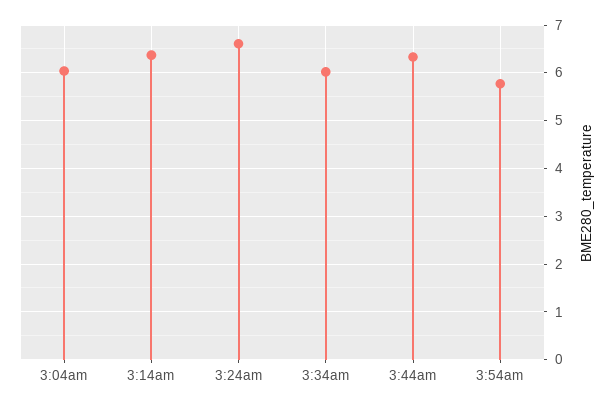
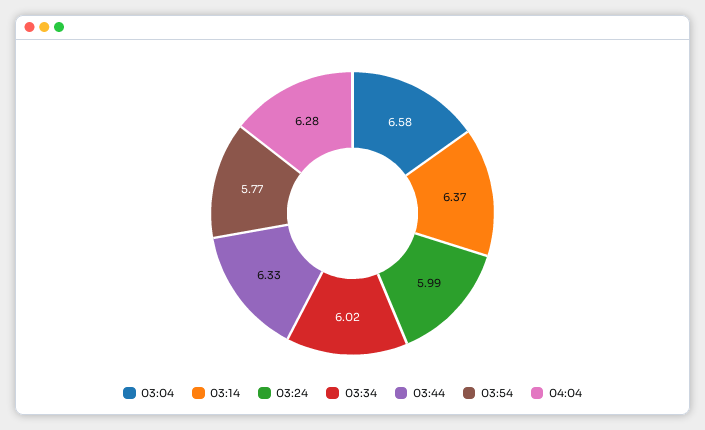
3:04am: 6 -> 6.58
3:24am: 6.6 -> 5.99
04:04: none -> 6.28

